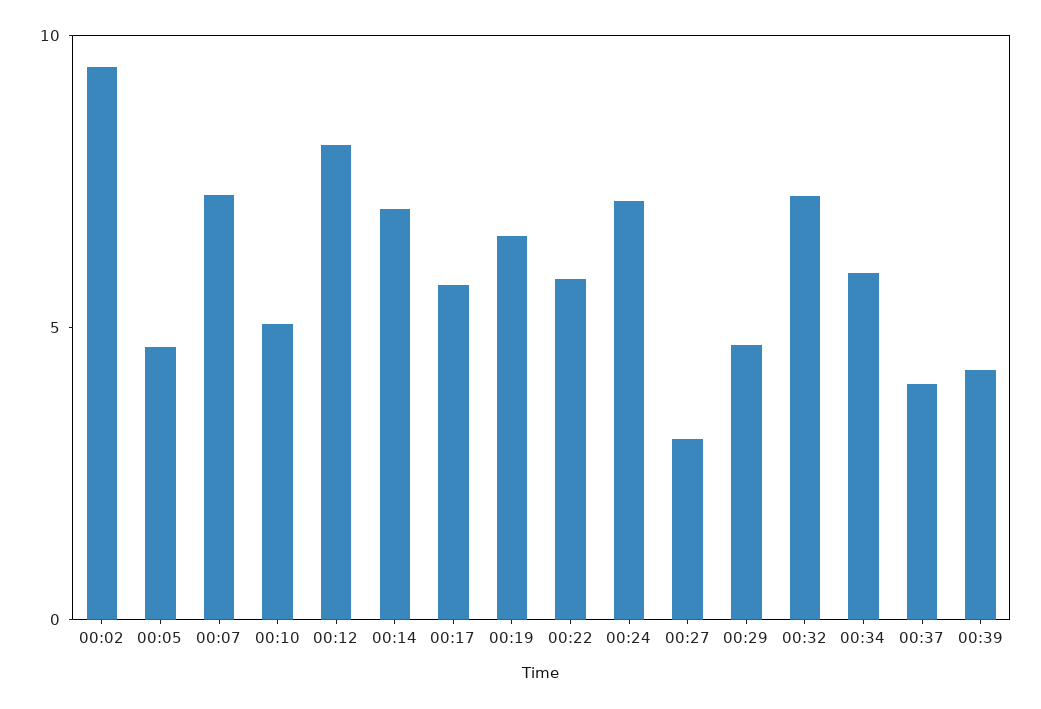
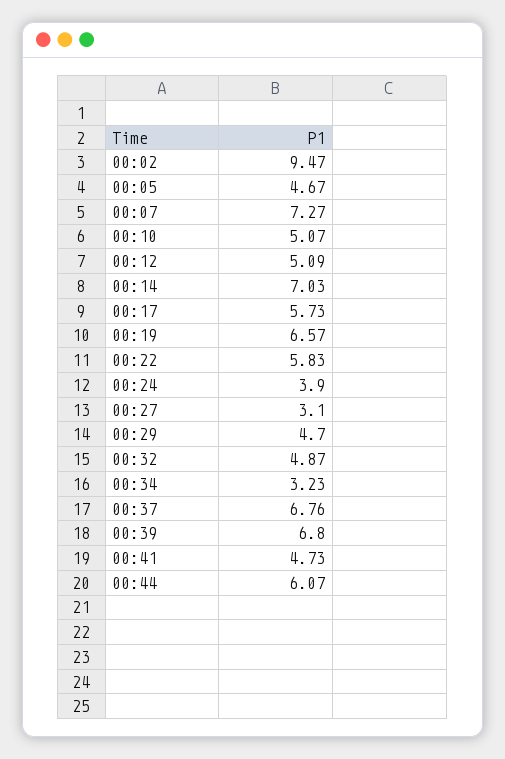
00:12: 8 -> 5.09
00:24: 7 -> 3.9
00:32: 7 -> 4.87
00:34: 6 -> 3.23
00:37: 4 -> 6.76
00:39: 4 -> 6.8
00:41: none -> 4.73
00:44: none -> 6.07

